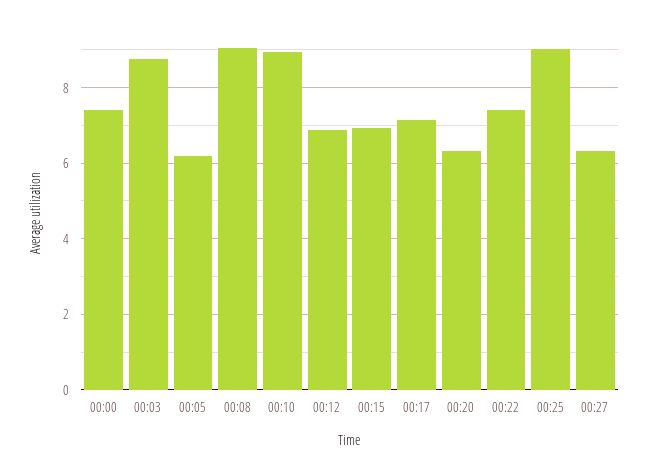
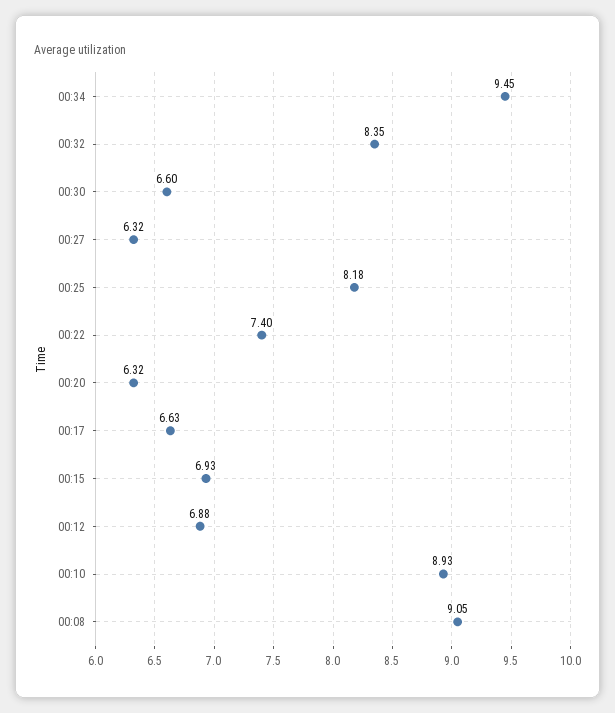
00:00: 7.4 -> none
00:03: 8.8 -> none
00:05: 6.2 -> none
00:17: 7.2 -> 6.63
00:25: 9 -> 8.18
00:34: none -> 9.45
00:32: none -> 8.35
00:30: none -> 6.6

